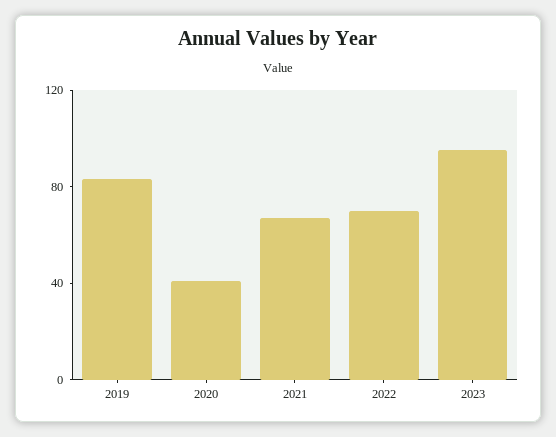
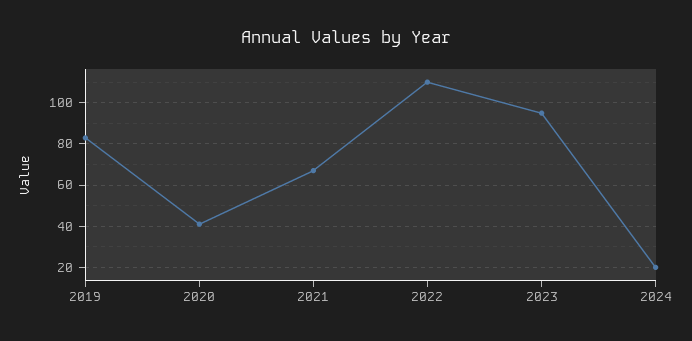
2022: 70 -> 110
2024: none -> 20

